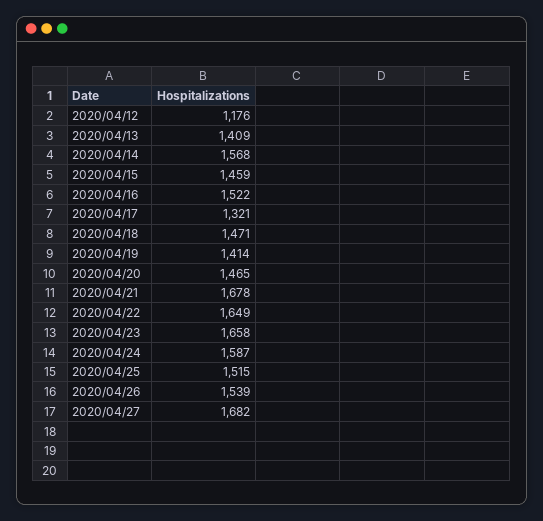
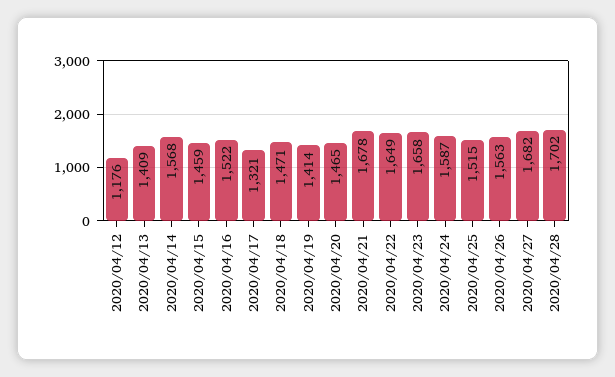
2020/04/26: 1539 -> 1563
2020/04/28: none -> 1702

